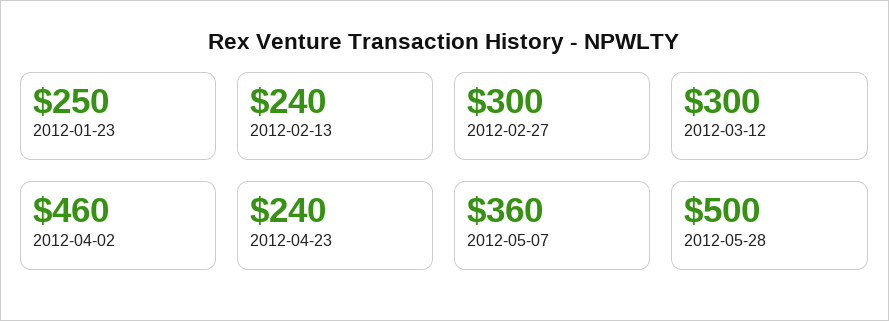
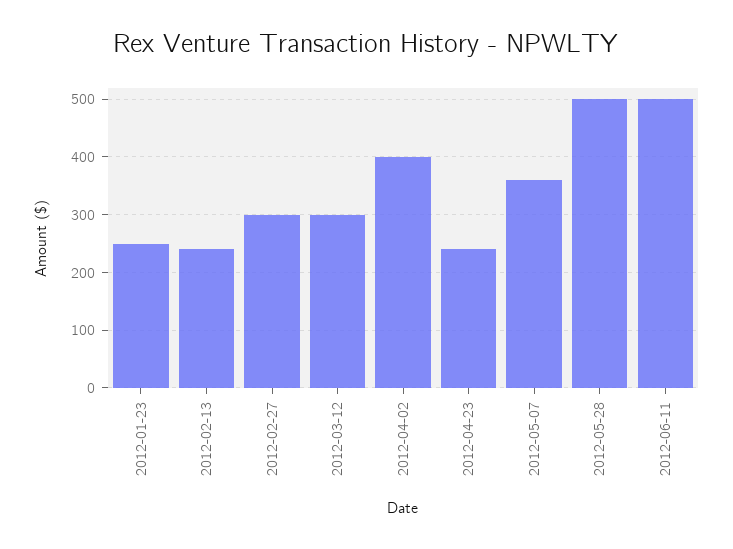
2012-04-02: 460 -> 400
2012-06-11: none -> 500

